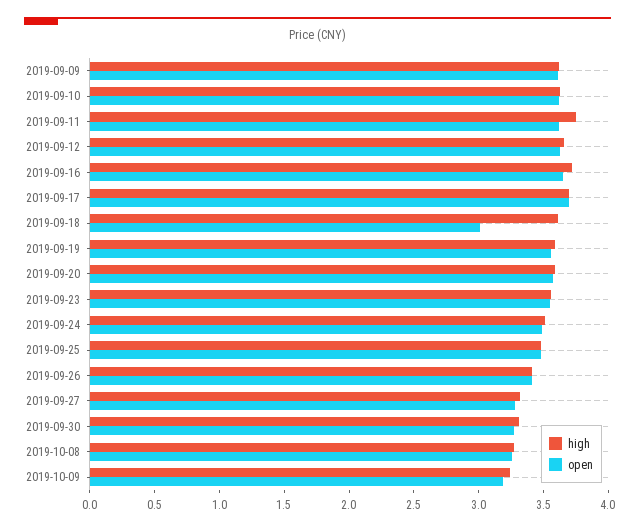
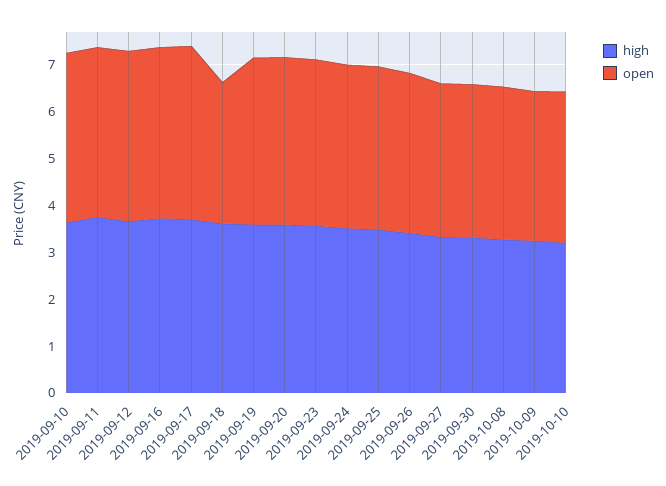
high, 2019-09-09: 3.6 -> none
open, 2019-09-09: 3.6 -> none
high, 2019-10-10: none -> 3.2
open, 2019-10-10: none -> 3.2

